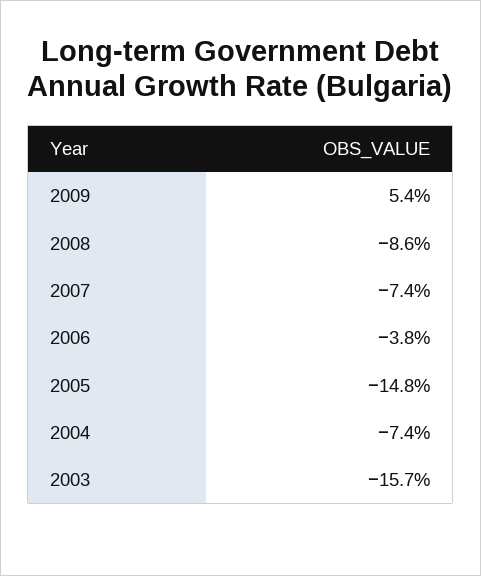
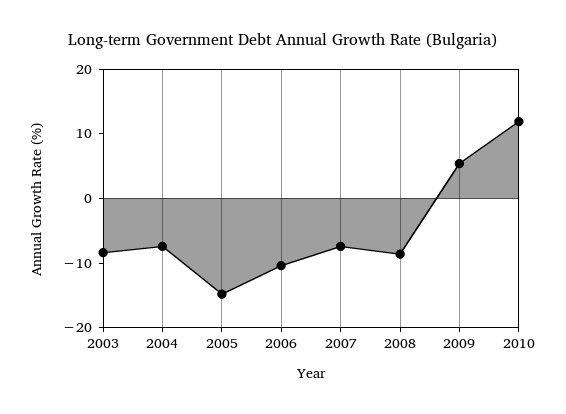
2006: -3.8 -> -10
2003: -15.7 -> -8
2010: none -> 12

